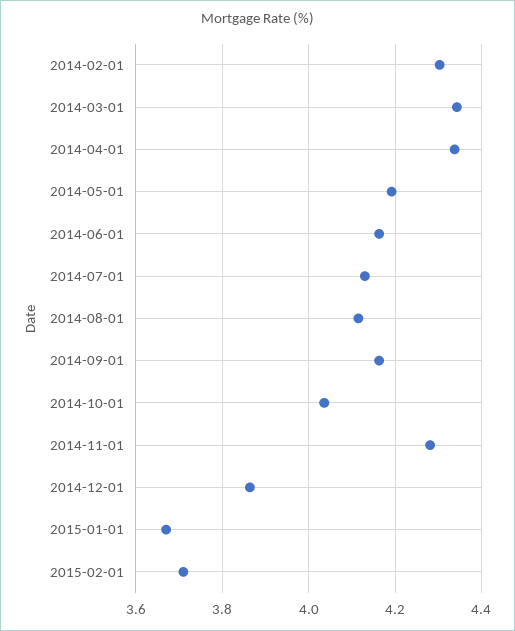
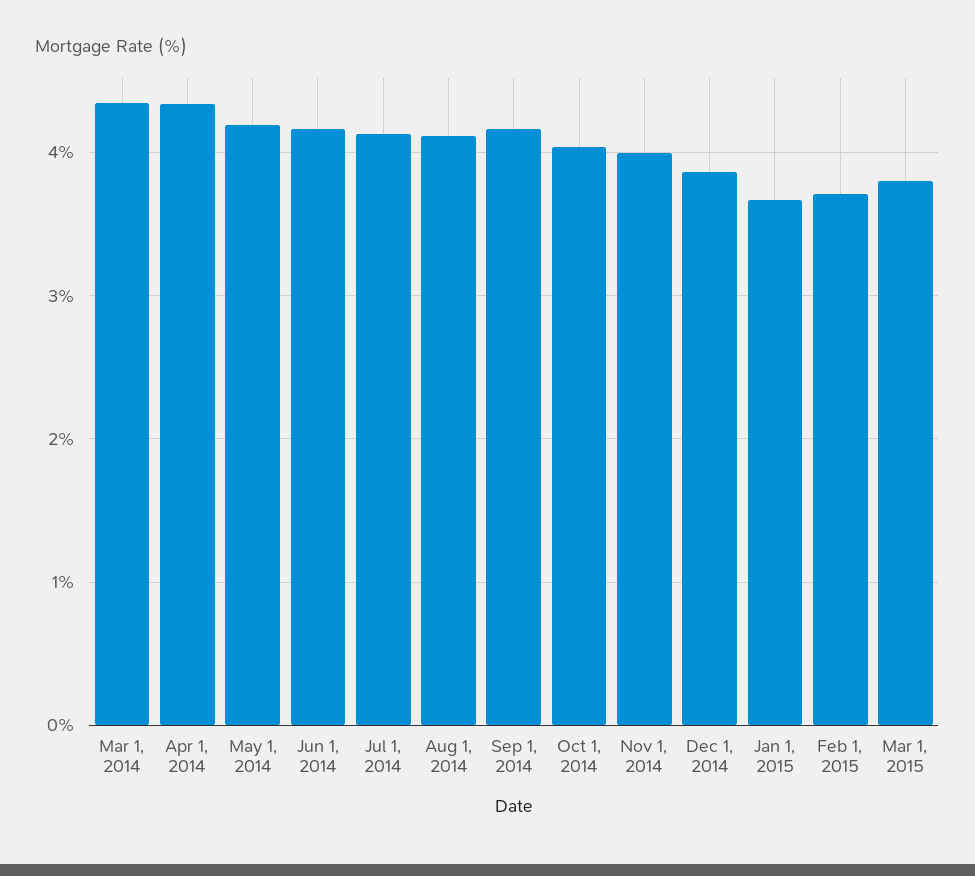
2014-02-01: 4.3 -> none
2014-11-01: 4.28 -> 4
Mar 1, 2015: none -> 3.8

